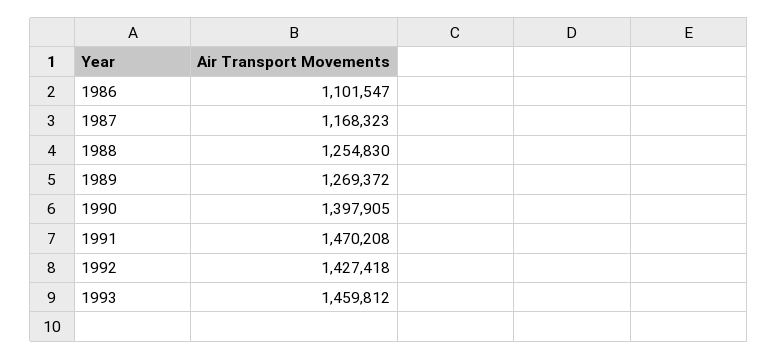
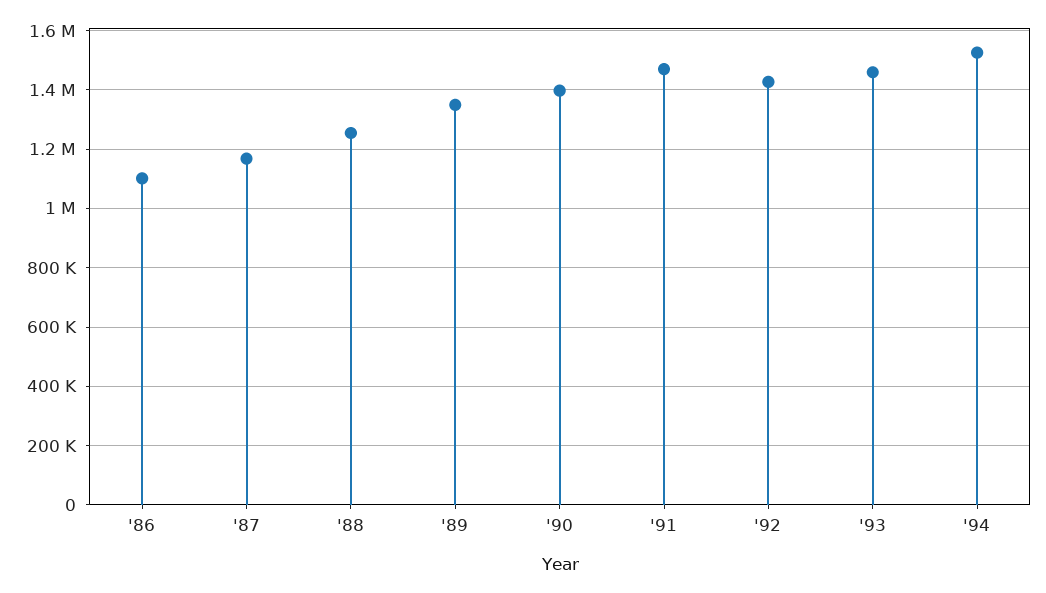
1989: 1269372 -> 1350000
'94: none -> 1525000

